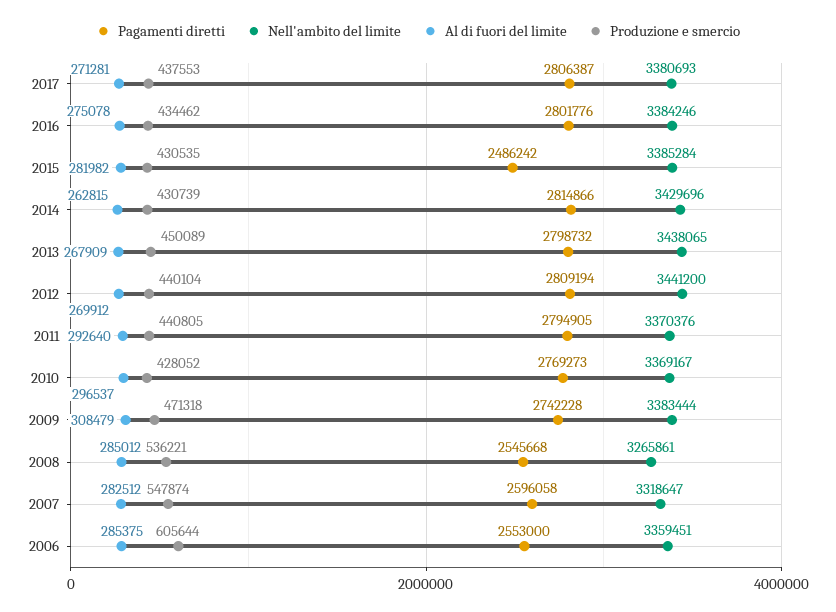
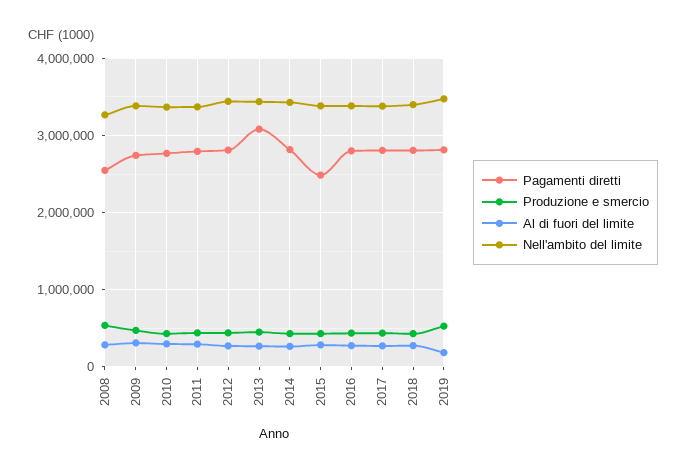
Pagamenti diretti, 2013: 2798732 -> 3100000
Pagamenti diretti, 2007: 2596058 -> none
Nell'ambito del limite, 2007: 3318647 -> none
Al di fuori del limite, 2007: 282512 -> none
Produzione e smercio, 2007: 547874 -> none
Pagamenti diretti, 2006: 2553000 -> none
Nell'ambito del limite, 2006: 3359451 -> none
Al di fuori del limite, 2006: 285375 -> none
Produzione e smercio, 2006: 605644 -> none
Pagamenti diretti, 2018: none -> 2800000
Produzione e smercio, 2018: none -> 400000
Al di fuori del limite, 2018: none -> 300000
Nell'ambito del limite, 2018: none -> 3400000
Pagamenti diretti, 2019: none -> 2800000
Produzione e smercio, 2019: none -> 500000
Al di fuori del limite, 2019: none -> 200000
Nell'ambito del limite, 2019: none -> 3500000

